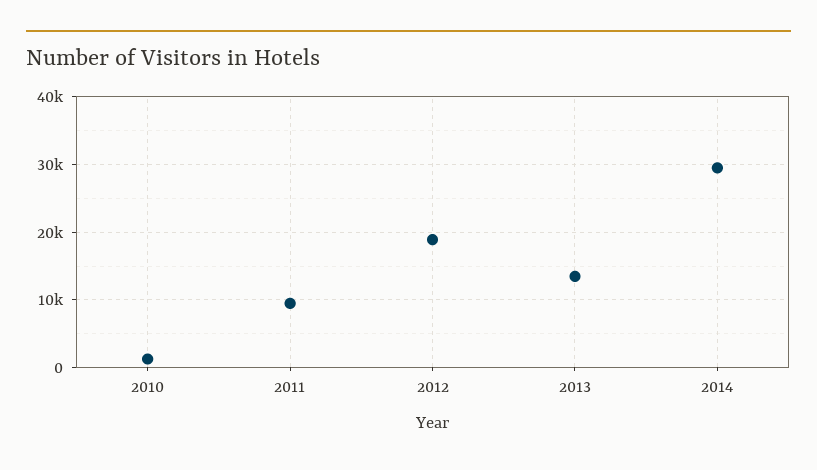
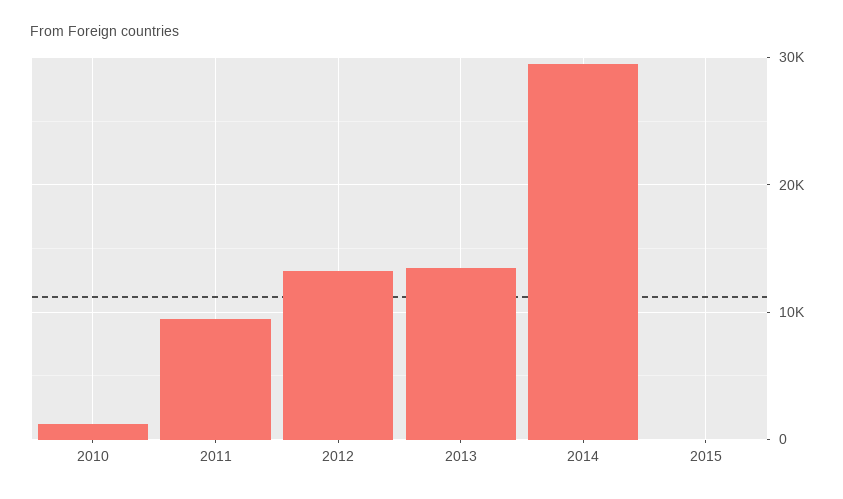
2012: 19000 -> 13000
2015: none -> 0

